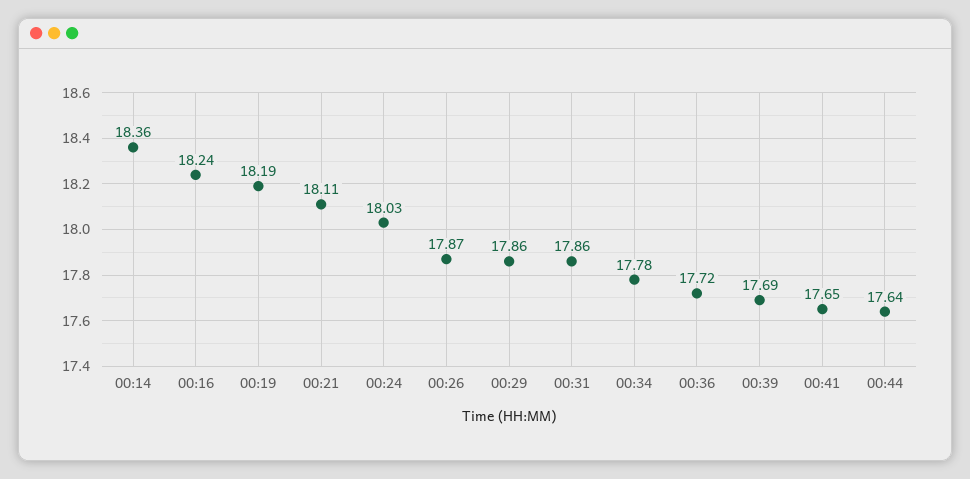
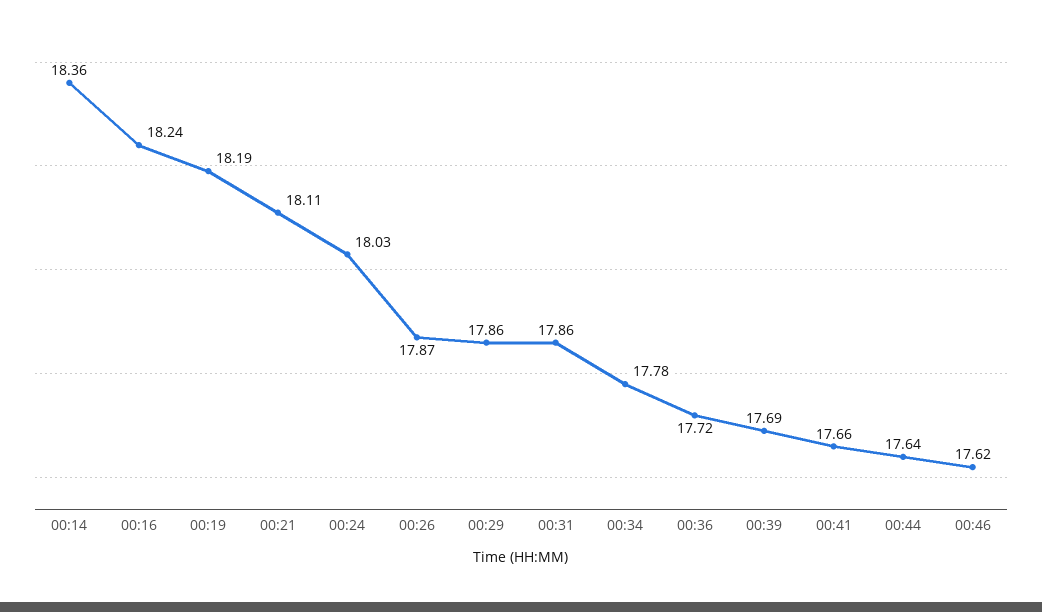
00:41: 17.65 -> 17.66
00:46: none -> 17.62

